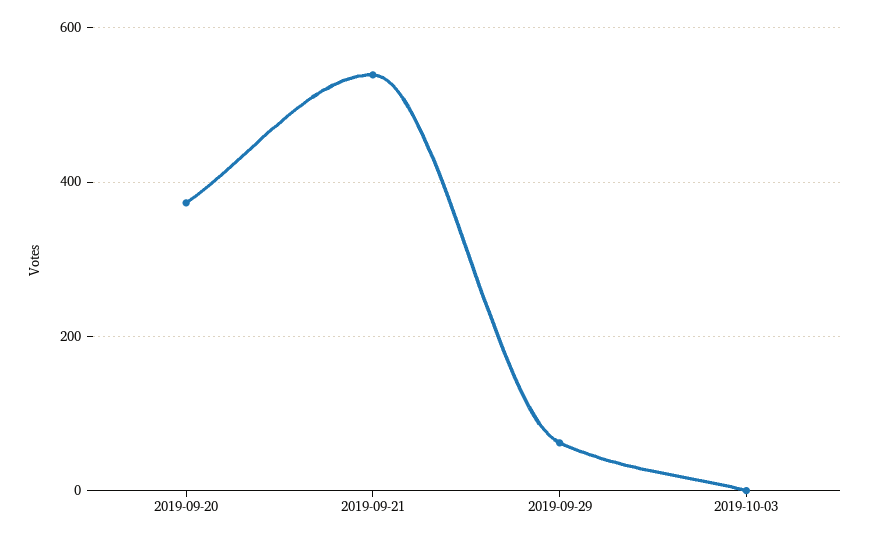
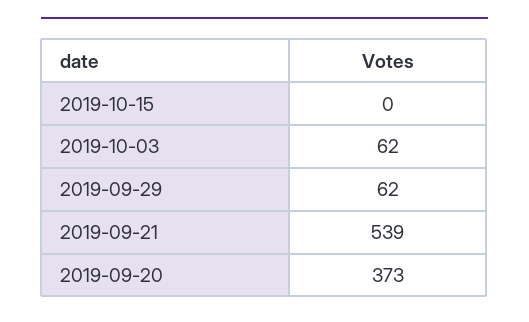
2019-10-03: 0 -> 62
2019-10-15: none -> 0

